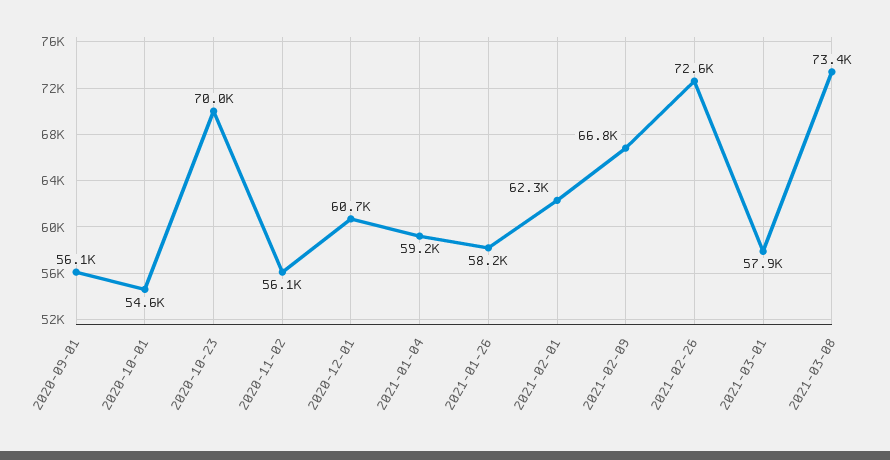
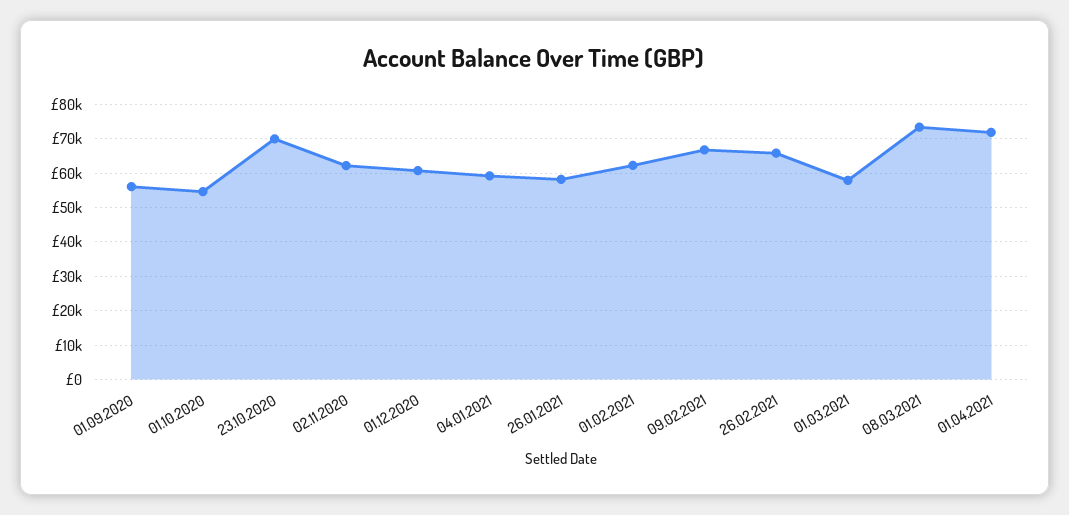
2020-11-02: 56100 -> 62000
2021-02-26: 72600 -> 66000
01.04.2021: none -> 72000

